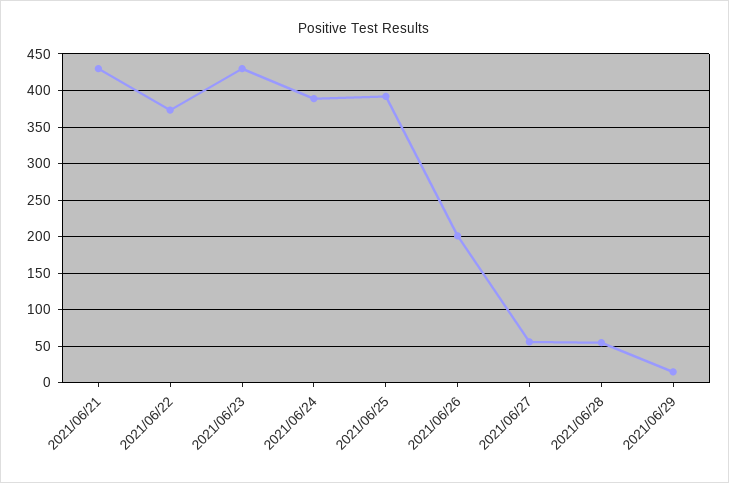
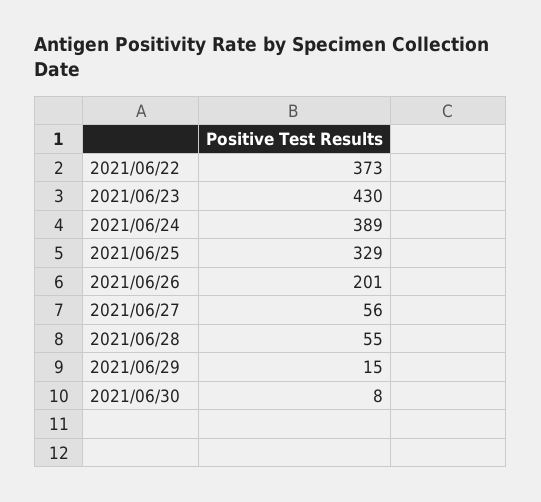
2021/06/21: 430 -> none
2021/06/25: 390 -> 329
2021/06/30: none -> 8

